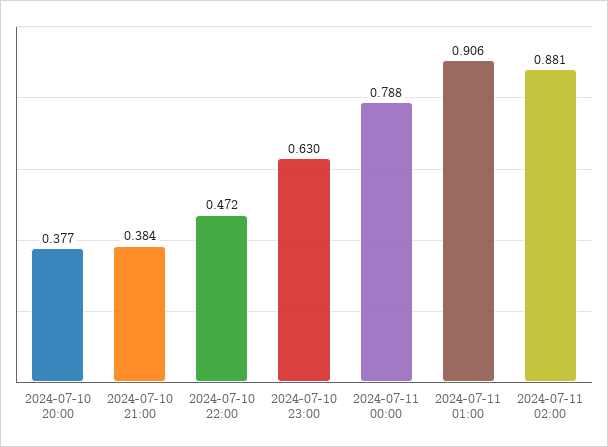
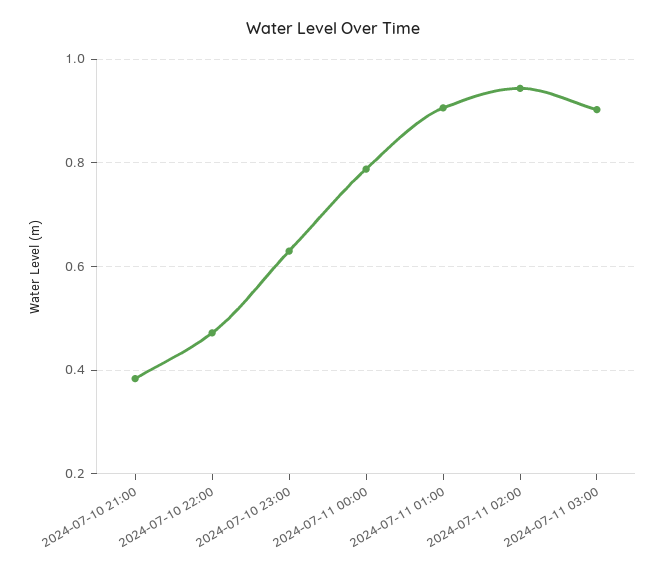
2024-07-10 20:00: 0.377 -> none
2024-07-11 02:00: 0.881 -> 0.94
2024-07-11 03:00: none -> 0.9

